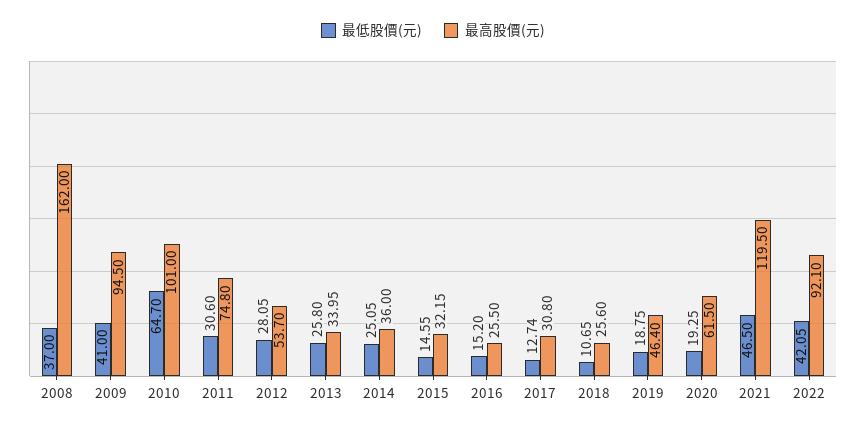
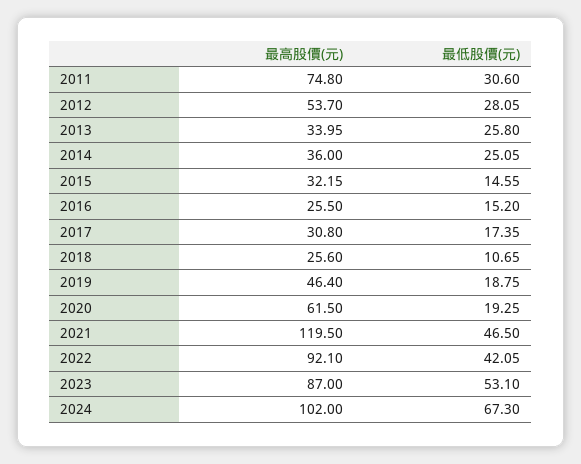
最低股價(元), 2008: 37 -> none
最高股價(元), 2008: 162 -> none
最低股價(元), 2009: 41 -> none
最高股價(元), 2009: 94.5 -> none
最低股價(元), 2010: 64.7 -> none
最高股價(元), 2010: 101 -> none
最低股價(元), 2017: 12.74 -> 17.35
最高股價(元), 2023: none -> 87
最低股價(元), 2023: none -> 53.1
最高股價(元), 2024: none -> 102
最低股價(元), 2024: none -> 67.3

